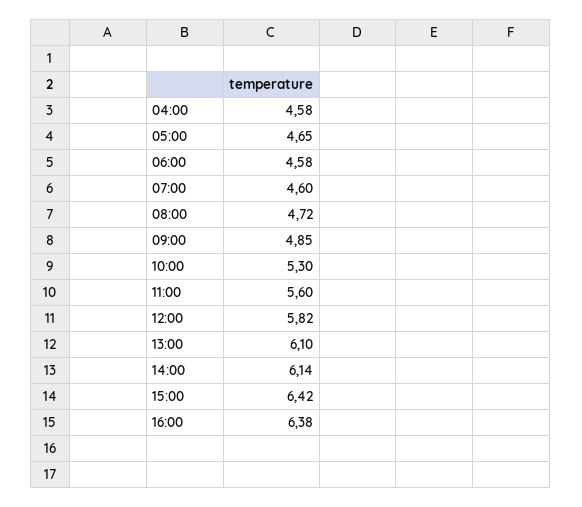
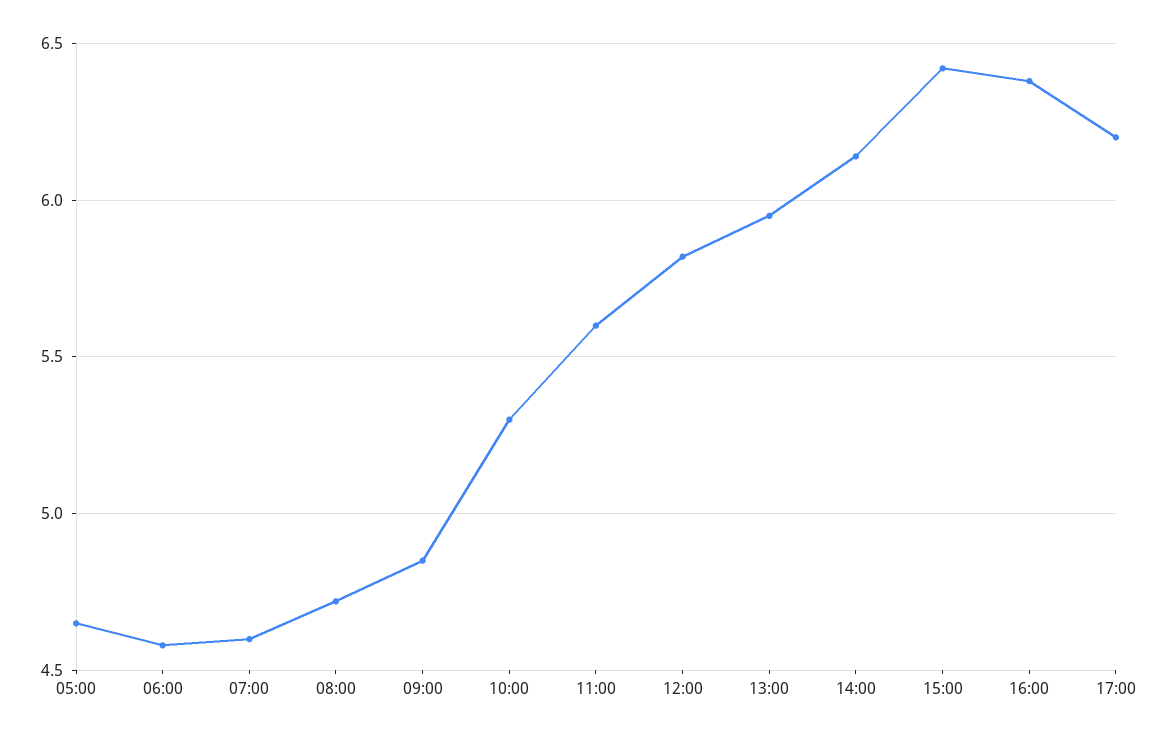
04:00: 4.58 -> none
13:00: 6.1 -> 5.95
17:00: none -> 6.2

